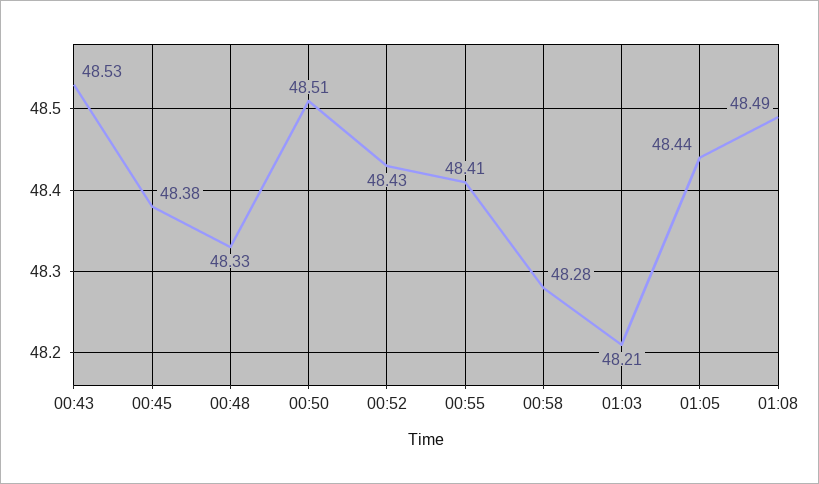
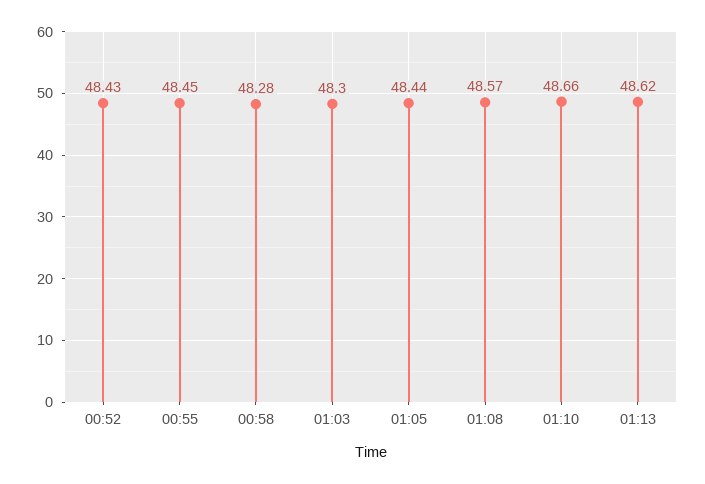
00:43: 48.53 -> none
00:45: 48.38 -> none
00:48: 48.33 -> none
00:50: 48.51 -> none
00:55: 48.41 -> 48.45
01:03: 48.21 -> 48.3
01:08: 48.49 -> 48.57
01:10: none -> 48.66
01:13: none -> 48.62

